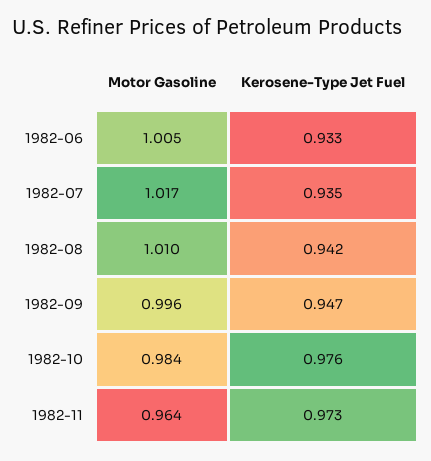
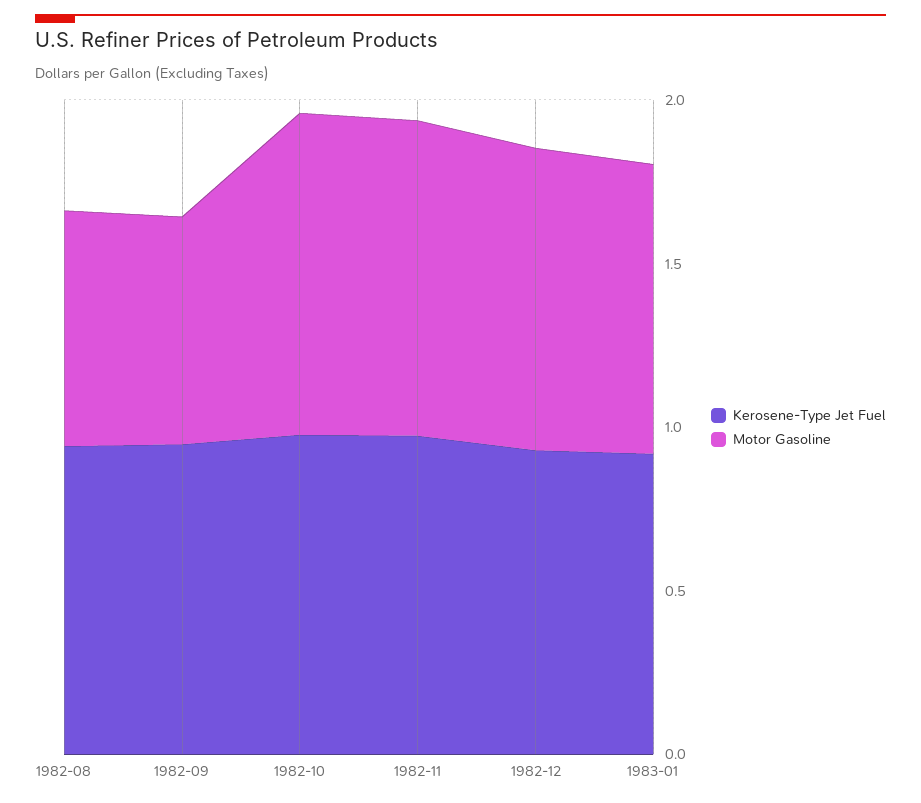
Motor Gasoline, 1982-06: 1.005 -> none
Kerosene-Type Jet Fuel, 1982-06: 0.933 -> none
Motor Gasoline, 1982-07: 1.017 -> none
Kerosene-Type Jet Fuel, 1982-07: 0.935 -> none
Motor Gasoline, 1982-08: 1.01 -> 0.7
Motor Gasoline, 1982-09: 0.996 -> 0.7
Kerosene-Type Jet Fuel, 1982-12: none -> 0.9
Motor Gasoline, 1982-12: none -> 0.9
Kerosene-Type Jet Fuel, 1983-01: none -> 0.9
Motor Gasoline, 1983-01: none -> 0.9

